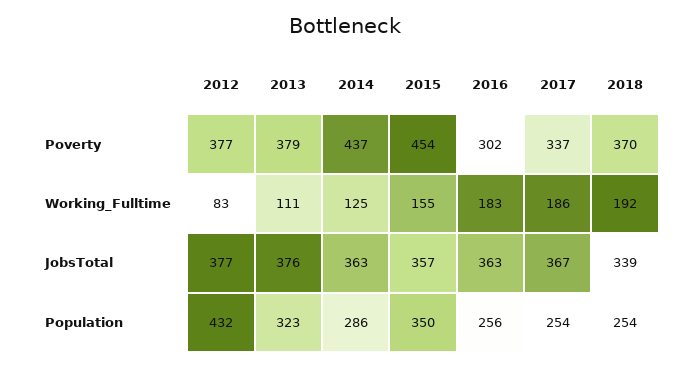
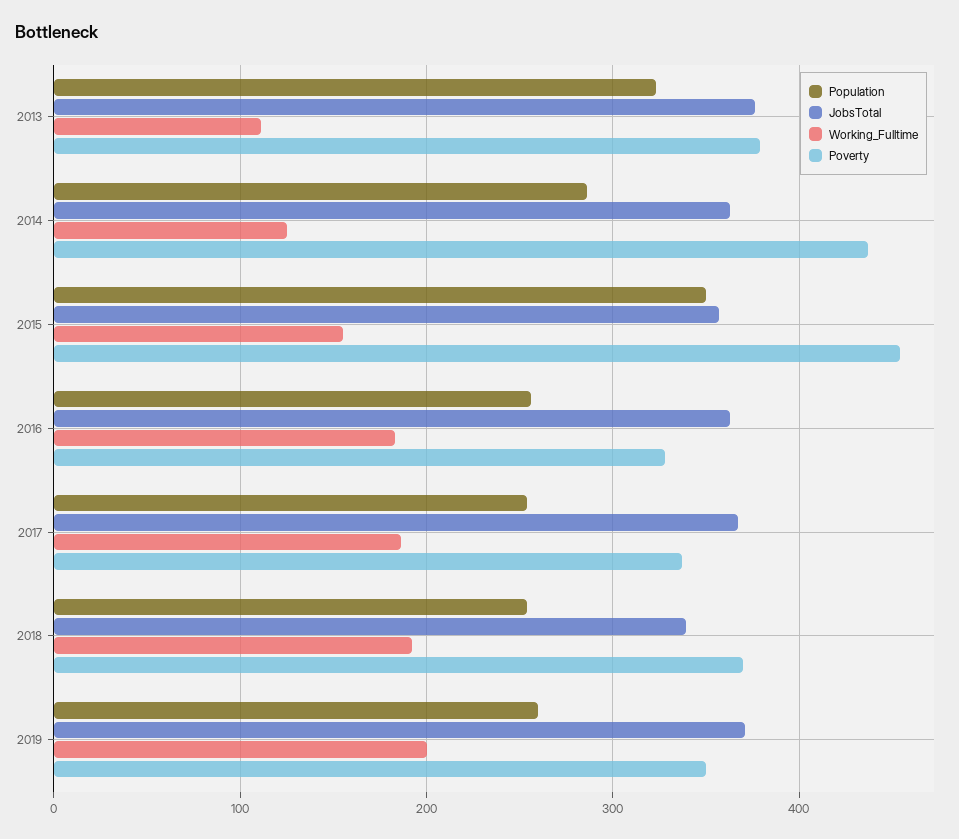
Poverty, 2012: 377 -> none
Poverty, 2016: 302 -> 330
Working_Fulltime, 2012: 83 -> none
JobsTotal, 2012: 377 -> none
Population, 2012: 432 -> none
Population, 2019: none -> 260
JobsTotal, 2019: none -> 370
Working_Fulltime, 2019: none -> 200
Poverty, 2019: none -> 350

